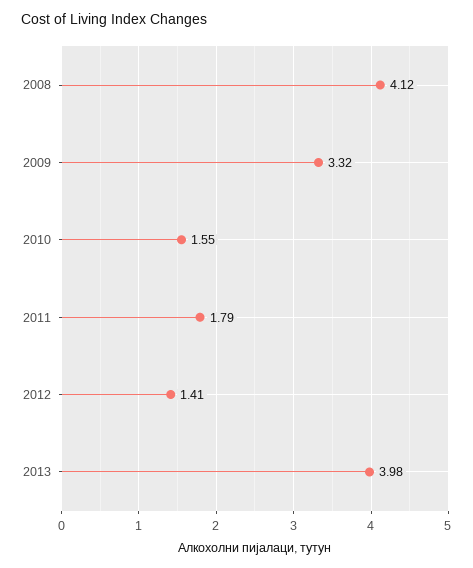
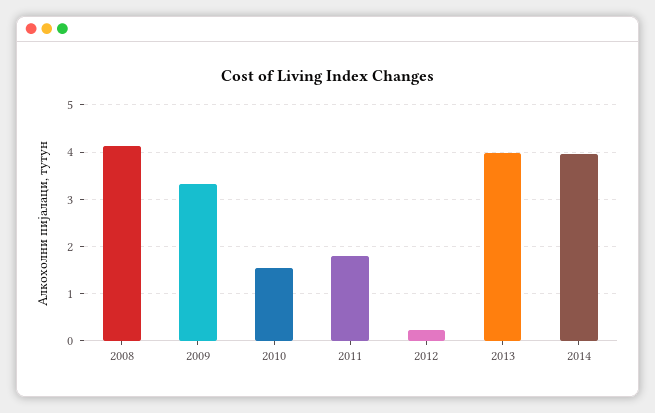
2012: 1.41 -> 0.2
2014: none -> 4

